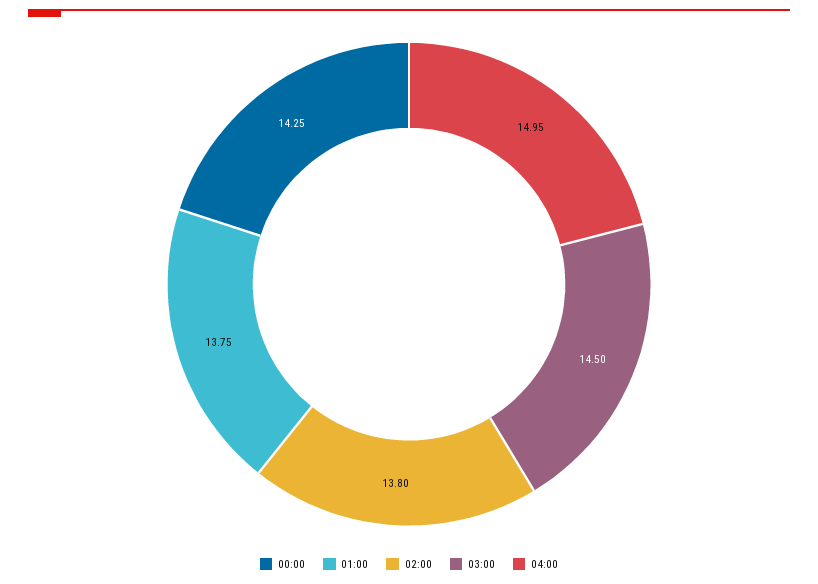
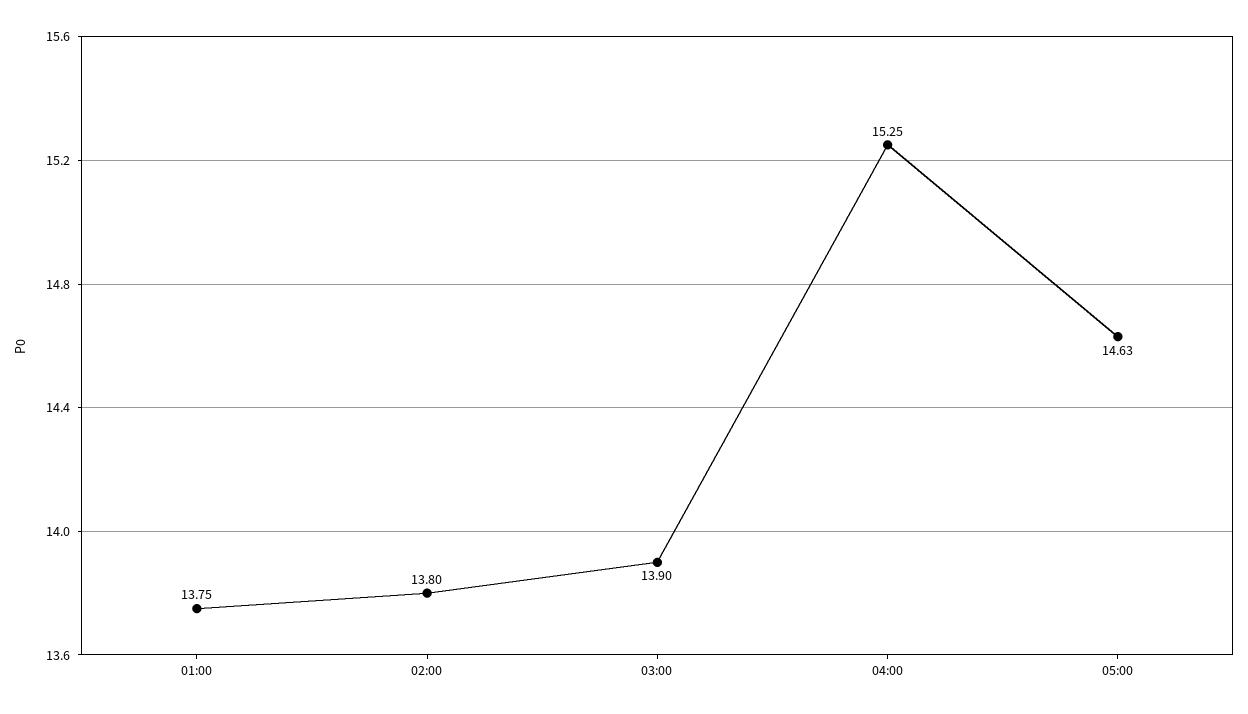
00:00: 14.25 -> none
03:00: 14.5 -> 13.9
04:00: 14.95 -> 15.25
05:00: none -> 14.63

